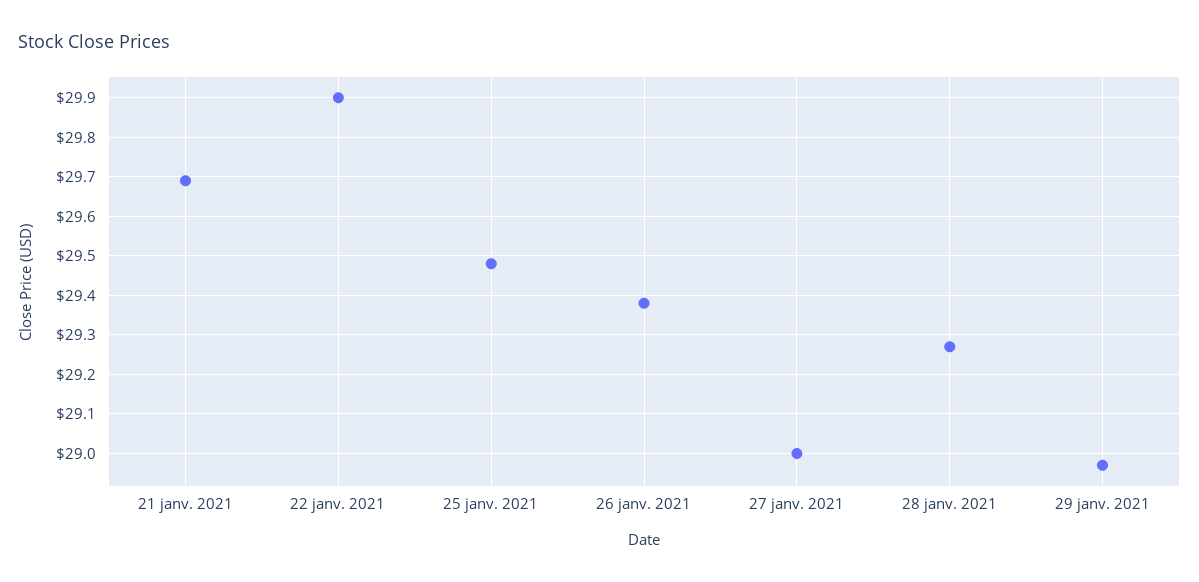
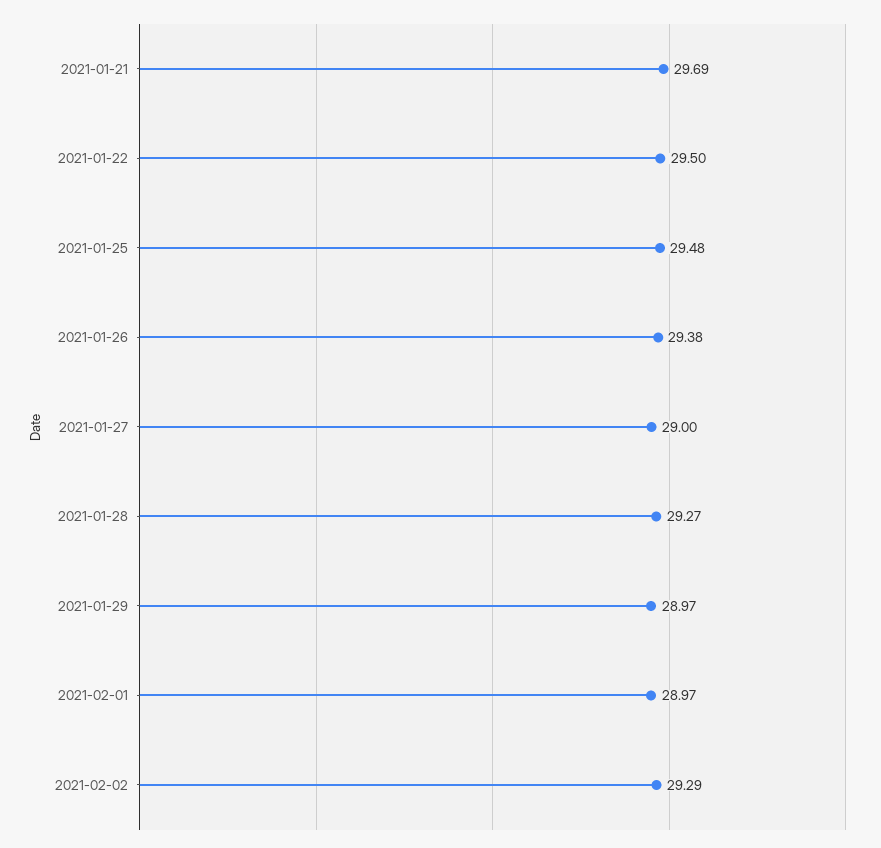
22 janv. 2021: 29.9 -> 29.5
2021-02-01: none -> 28.97
2021-02-02: none -> 29.29

